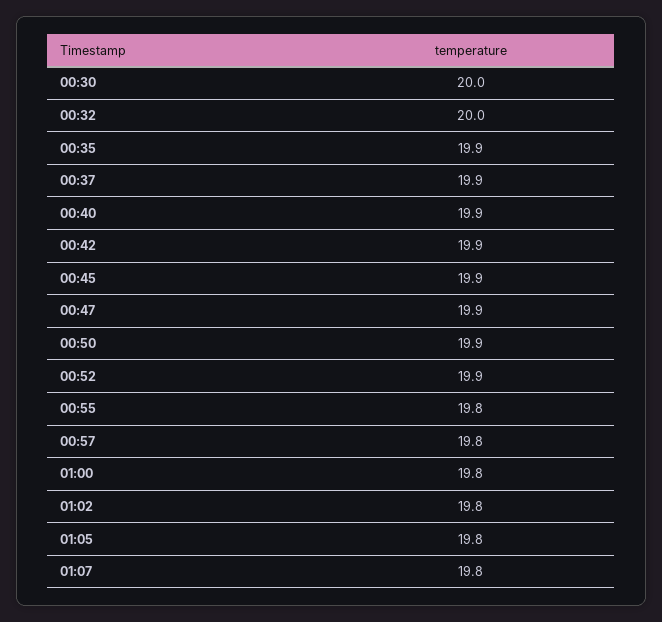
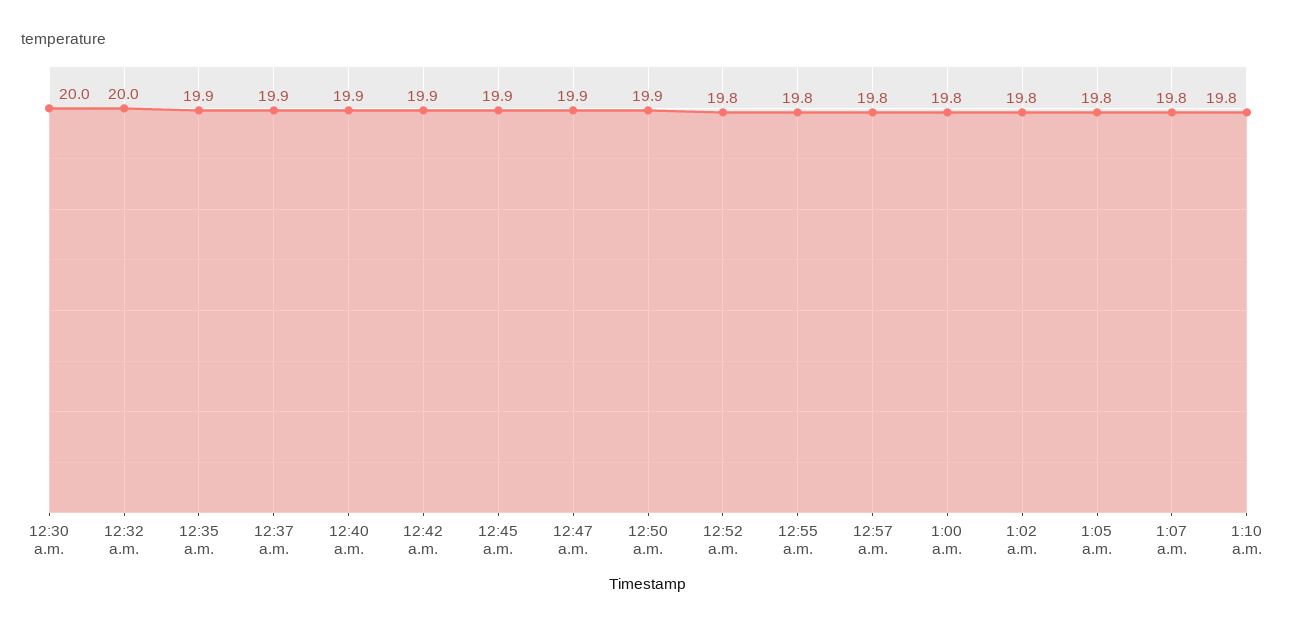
00:52: 19.9 -> 19.8
1:10 a.m.: none -> 19.8

